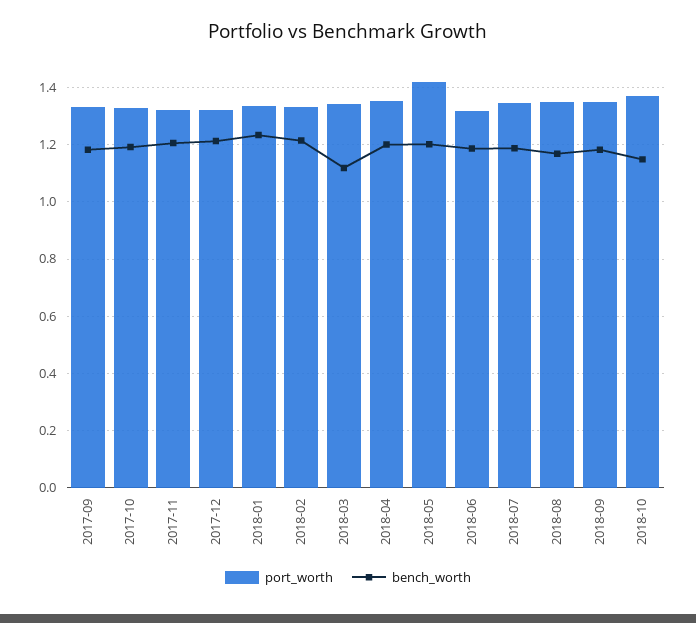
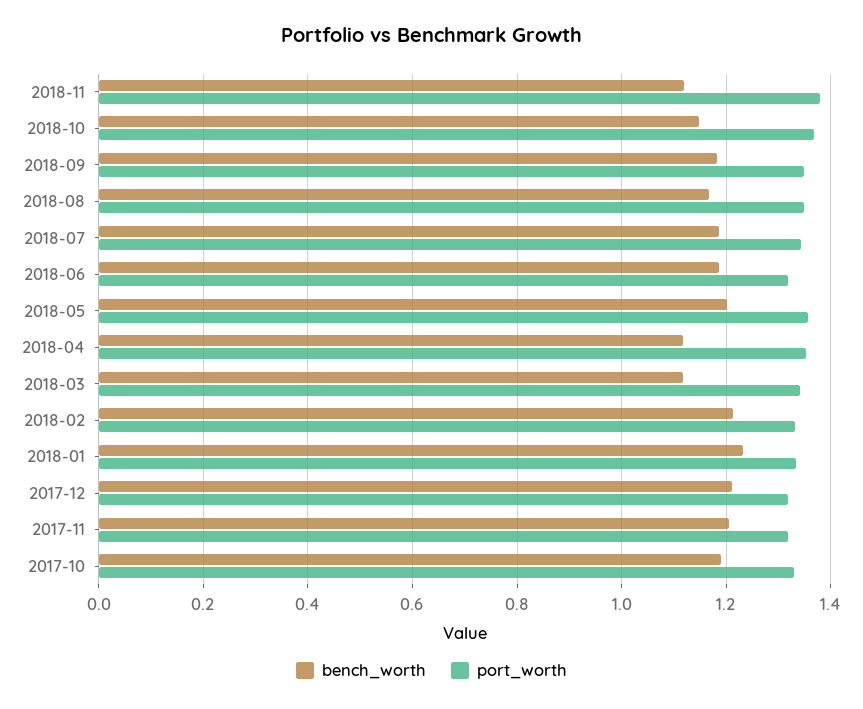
port_worth, 2017-09: 1.325 -> none
bench_worth, 2017-09: 1.175 -> none
bench_worth, 2018-04: 1.2 -> 1.12
port_worth, 2018-05: 1.425 -> 1.36
bench_worth, 2018-11: none -> 1.12
port_worth, 2018-11: none -> 1.38

